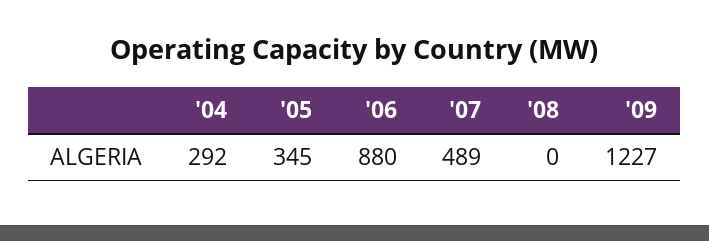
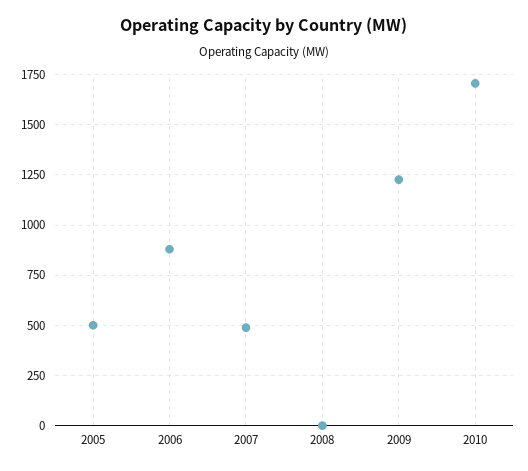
'04: 292 -> none
'05: 345 -> 500
2010: none -> 1700

